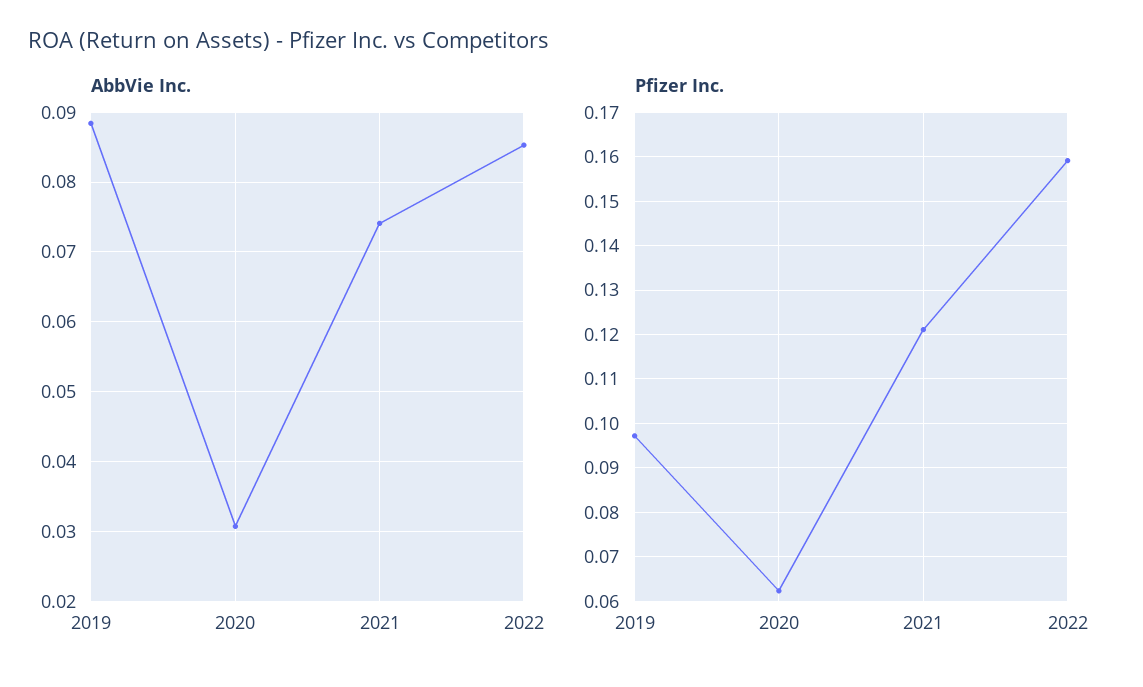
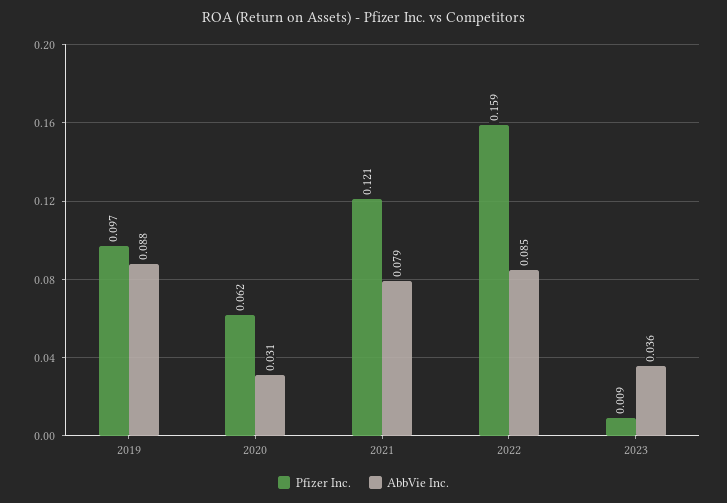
AbbVie Inc., 2021: 0.074 -> 0.079
Pfizer Inc., 2023: none -> 0.009
AbbVie Inc., 2023: none -> 0.036

